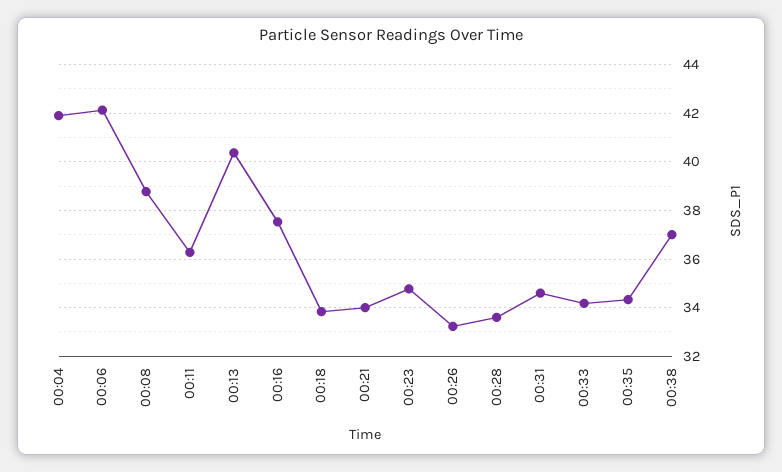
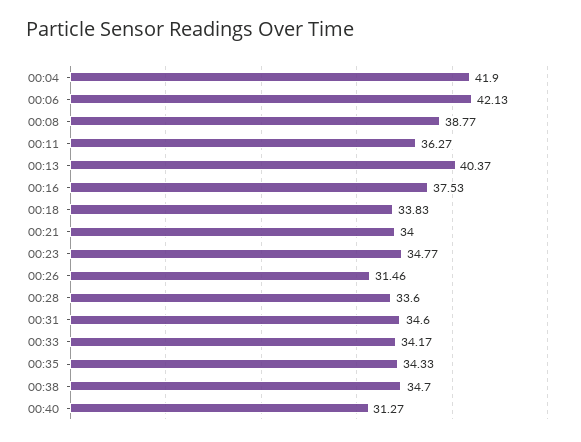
00:26: 33.25 -> 31.46
00:38: 37 -> 34.7
00:40: none -> 31.27

